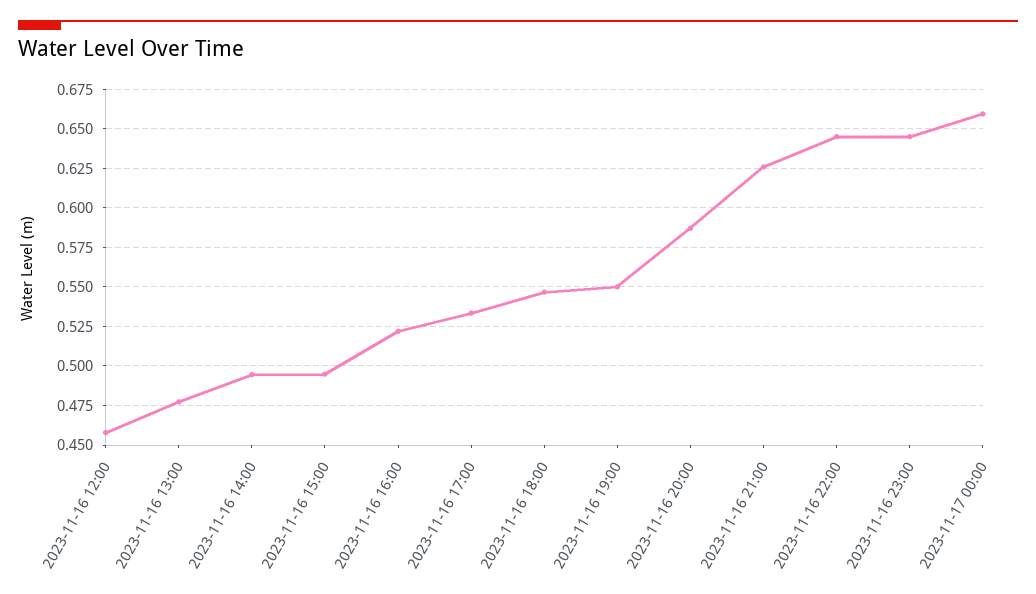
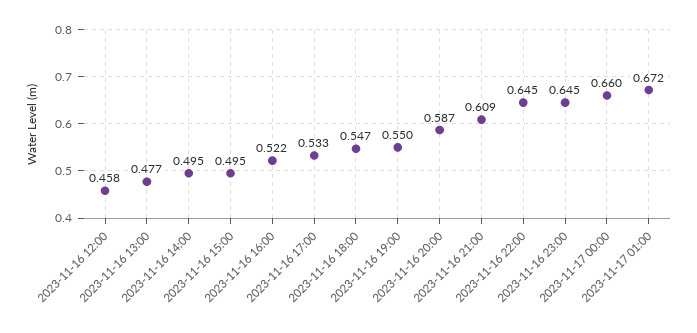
2023-11-16 21:00: 0.625 -> 0.609
2023-11-17 01:00: none -> 0.672

